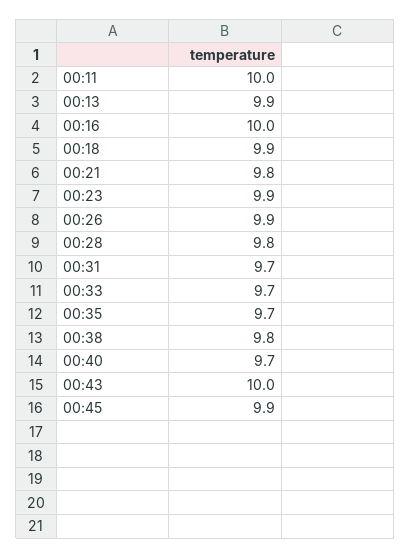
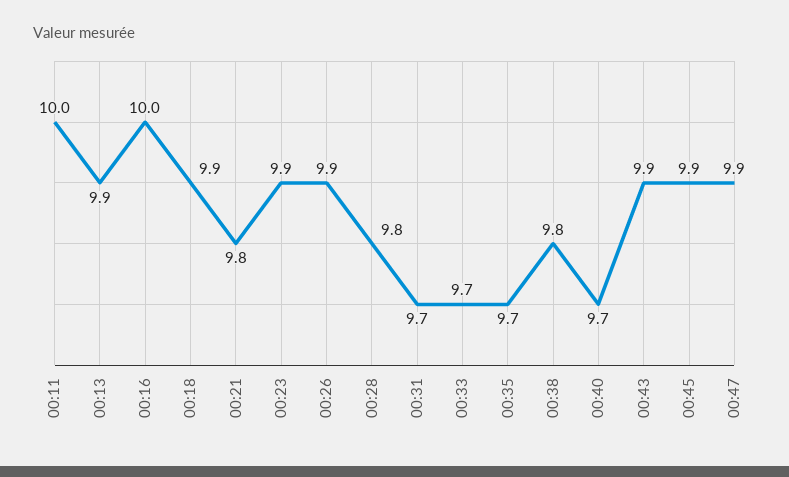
00:43: 10 -> 9.9
00:47: none -> 9.9

